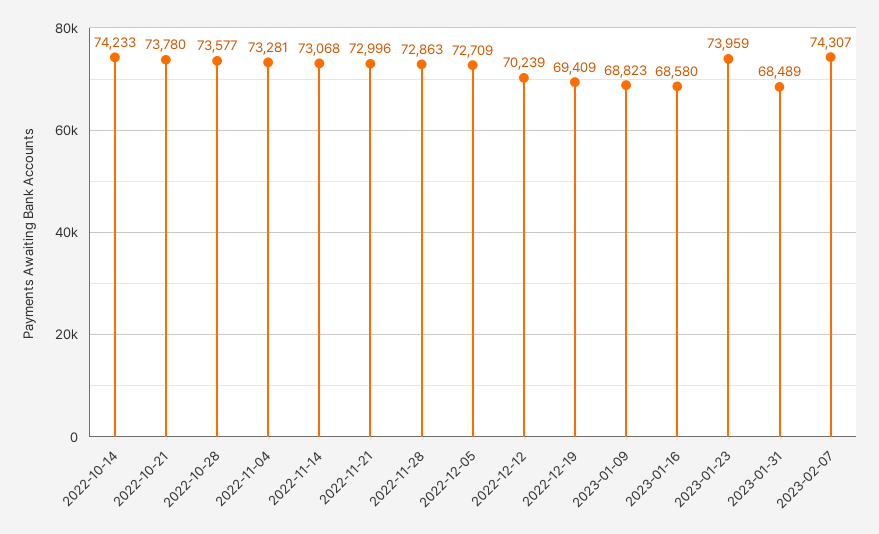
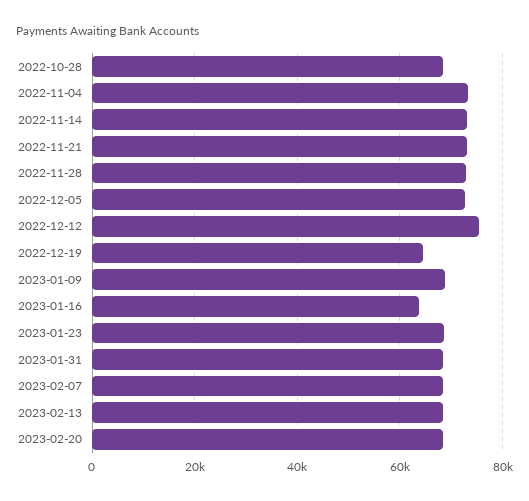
2022-10-14: 74233 -> none
2022-10-21: 73780 -> none
2022-10-28: 73577 -> 68000
2022-12-12: 70239 -> 76000
2022-12-19: 69409 -> 64000
2023-01-16: 68580 -> 64000
2023-01-23: 73959 -> 68000
2023-02-07: 74307 -> 68000
2023-02-13: none -> 68000
2023-02-20: none -> 68000

